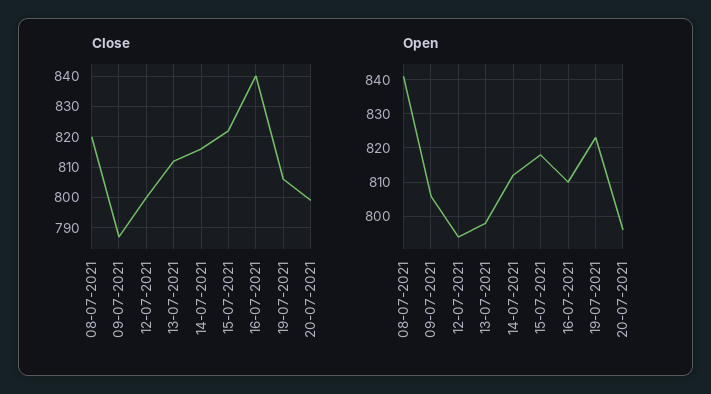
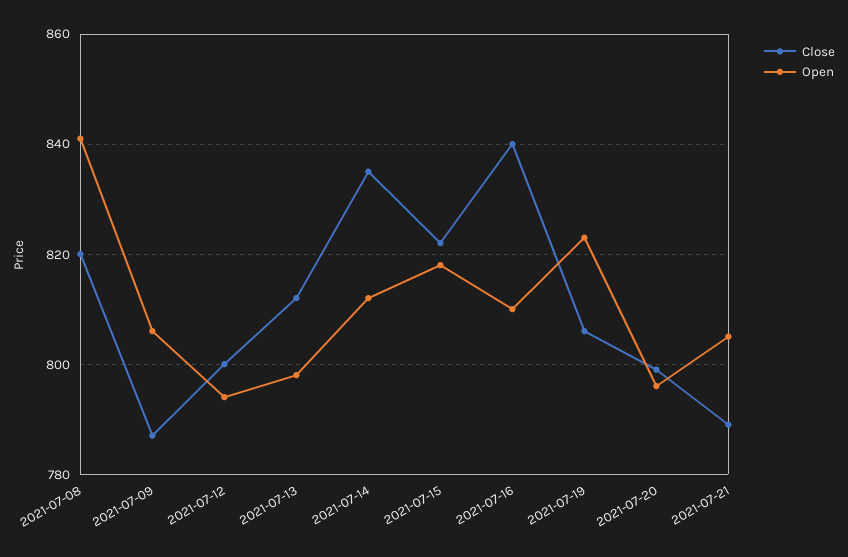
Close, 14-07-2021: 815 -> 835
Close, 2021-07-21: none -> 790
Open, 2021-07-21: none -> 805

